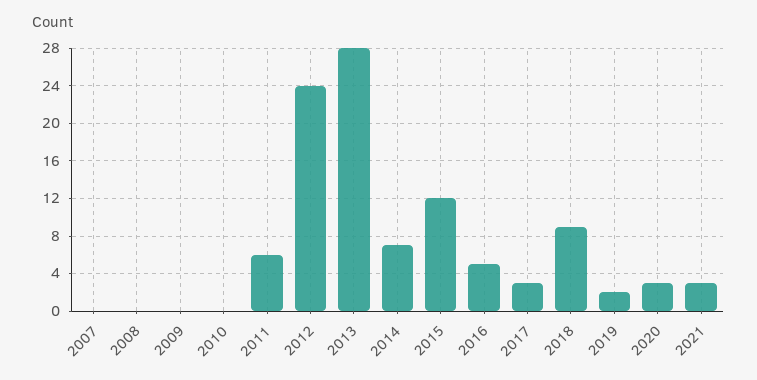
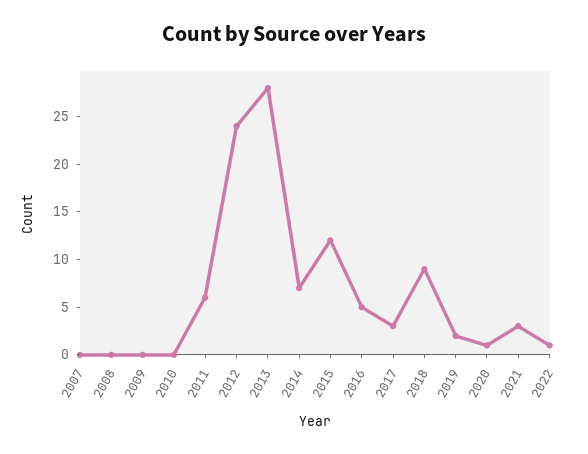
2020: 3 -> 1
2022: none -> 1

